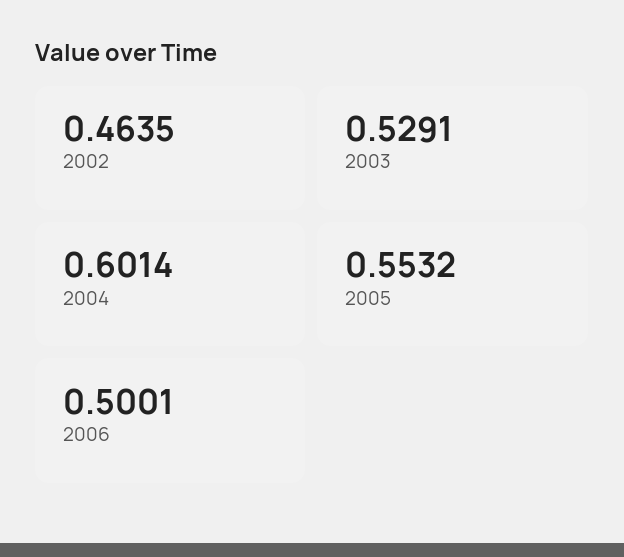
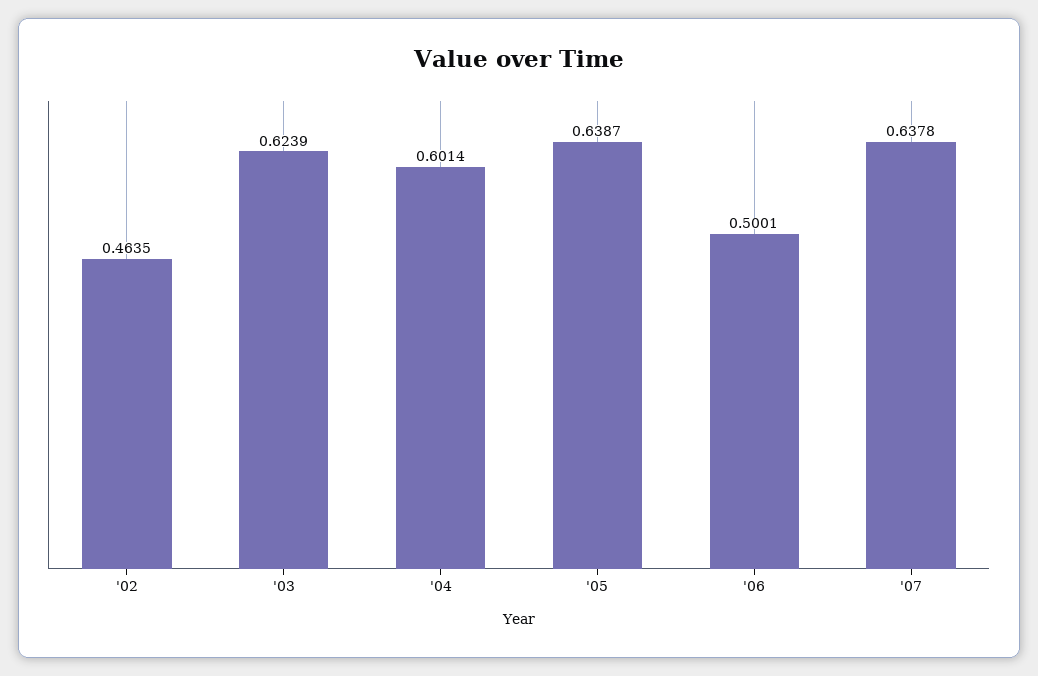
2003: 0.5291 -> 0.6239
2005: 0.5532 -> 0.6387
'07: none -> 0.6378

